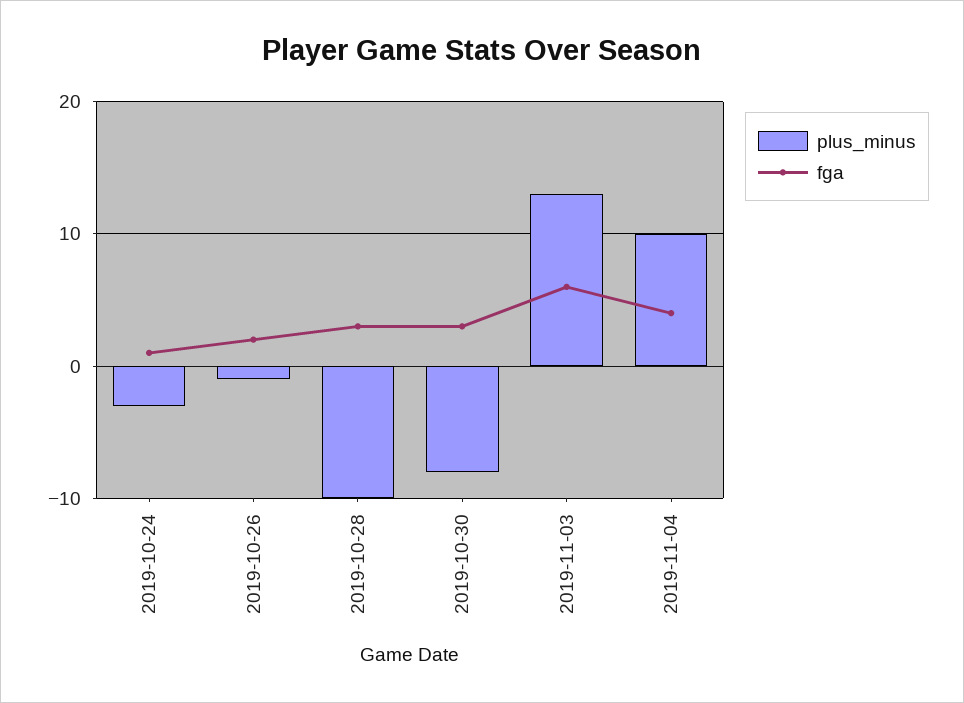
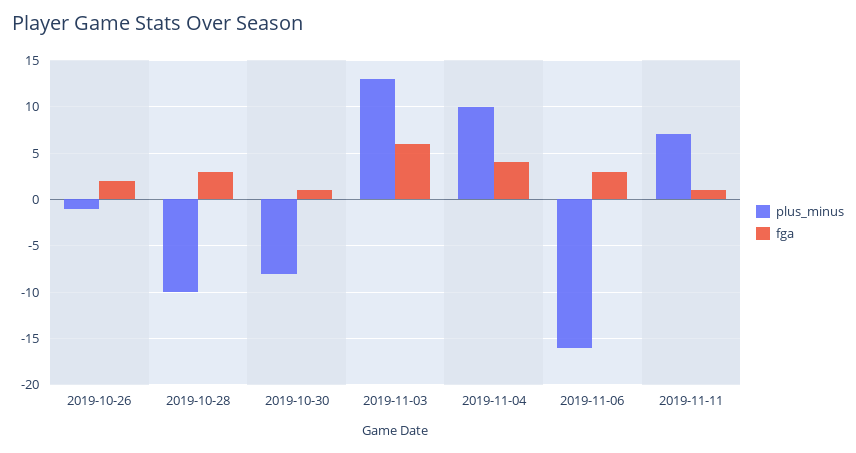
plus_minus, 2019-10-24: -3 -> none
fga, 2019-10-24: 1 -> none
fga, 2019-10-30: 3 -> 1
plus_minus, 2019-11-06: none -> -16
fga, 2019-11-06: none -> 3
plus_minus, 2019-11-11: none -> 7
fga, 2019-11-11: none -> 1

